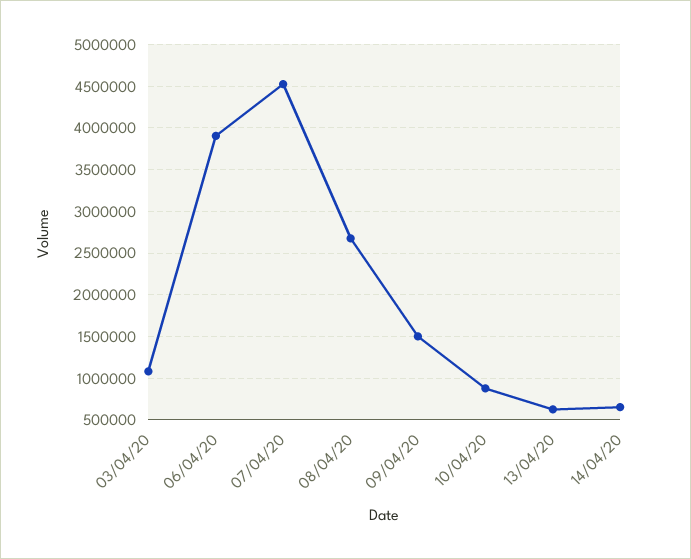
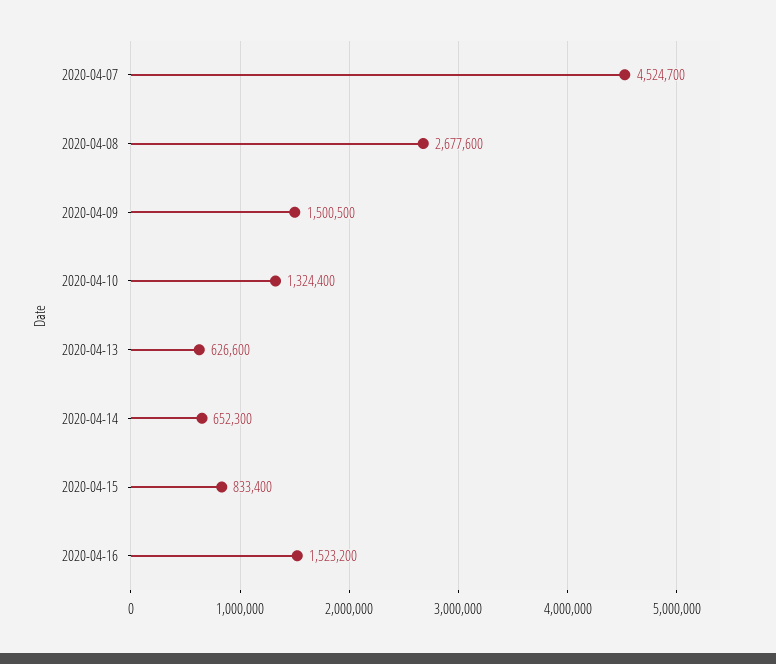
03/04/20: 1100000 -> none
06/04/20: 3900000 -> none
10/04/20: 900000 -> 1324400
2020-04-15: none -> 833400
2020-04-16: none -> 1523200

